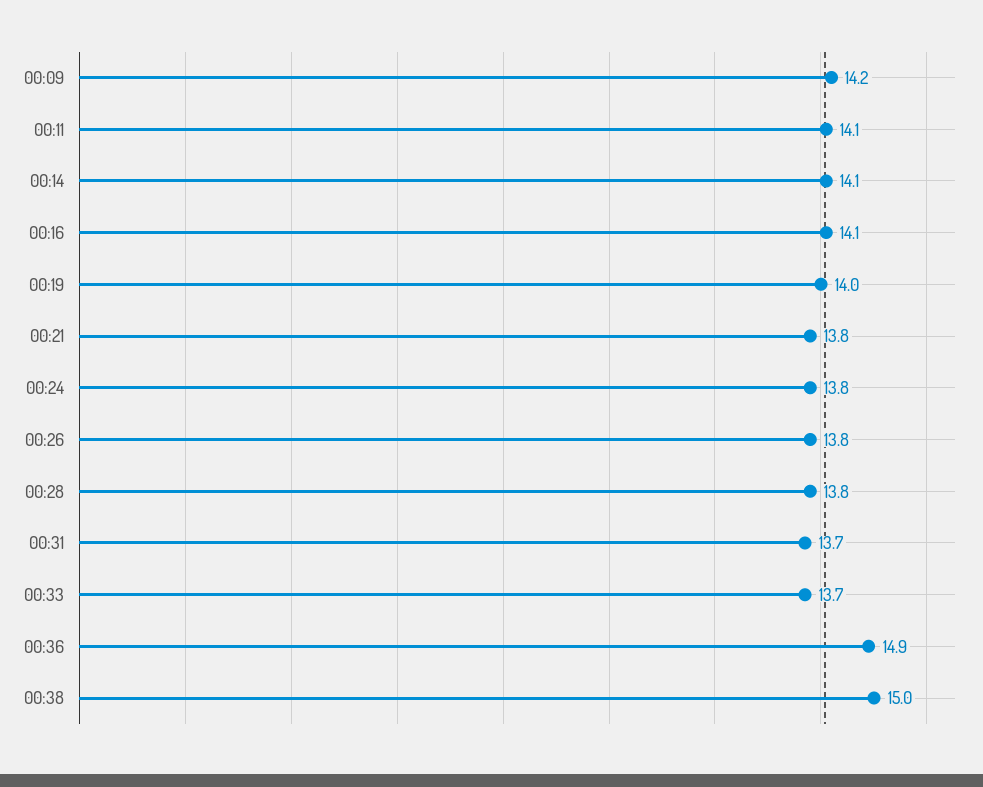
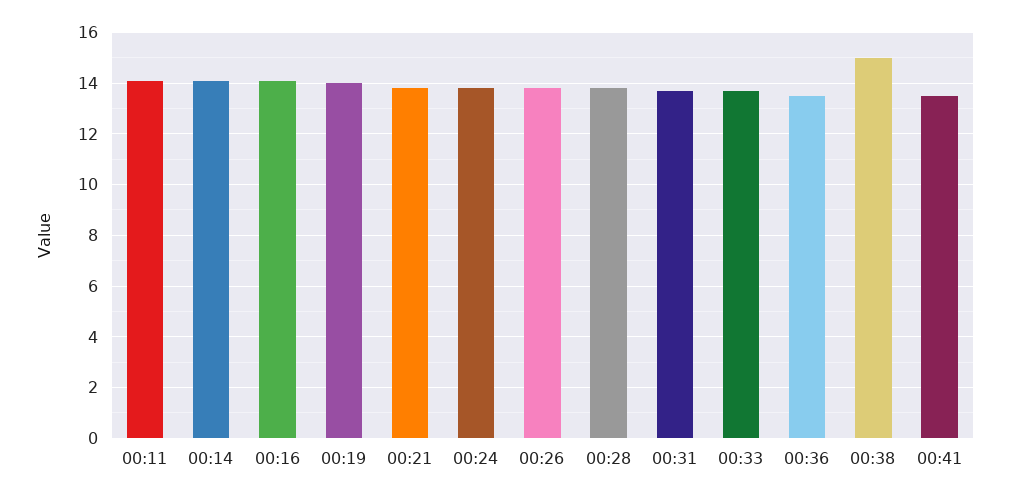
00:09: 14.2 -> none
00:36: 14.9 -> 13.5
00:41: none -> 13.5

